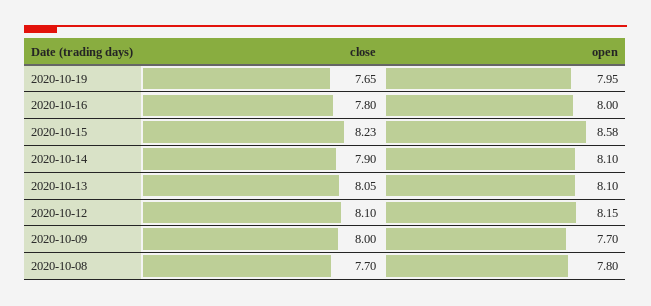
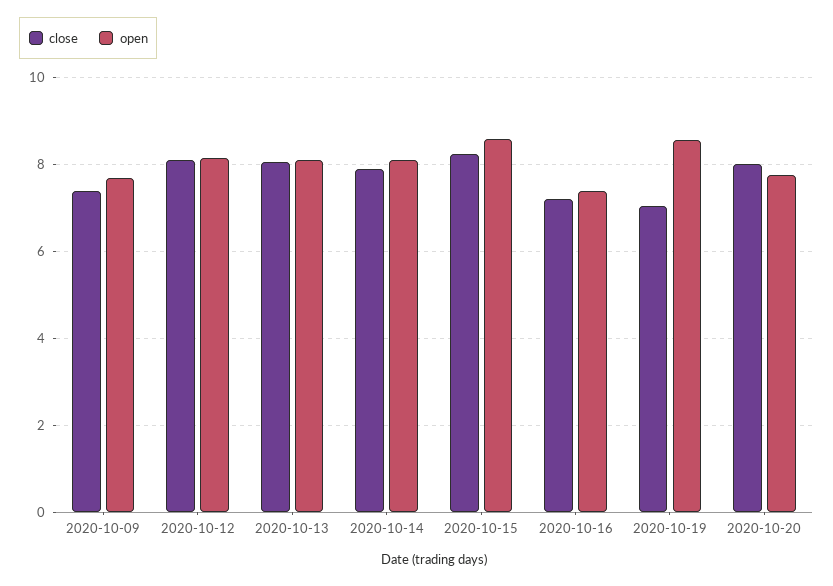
close, 2020-10-19: 7.65 -> 7
open, 2020-10-19: 7.95 -> 8.6
close, 2020-10-16: 7.8 -> 7.2
open, 2020-10-16: 8 -> 7.4
close, 2020-10-09: 8 -> 7.4
close, 2020-10-08: 7.7 -> none
open, 2020-10-08: 7.8 -> none
close, 2020-10-20: none -> 8
open, 2020-10-20: none -> 7.8

